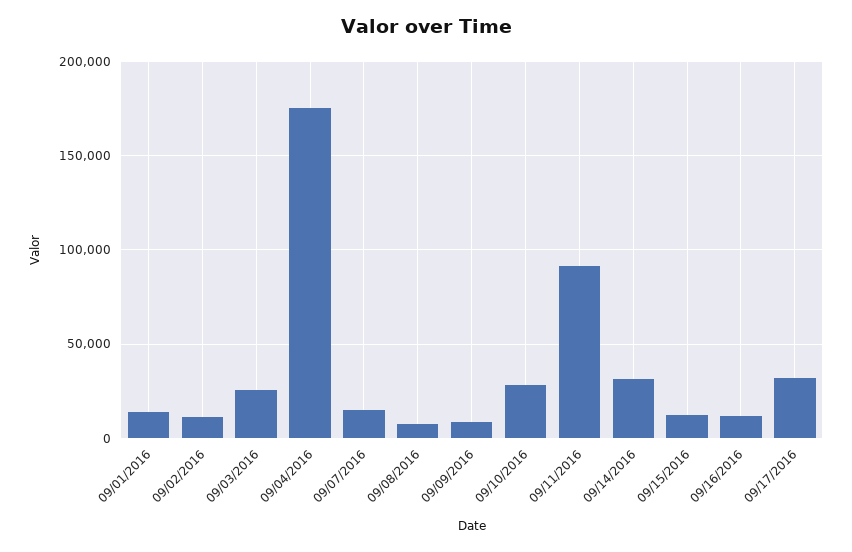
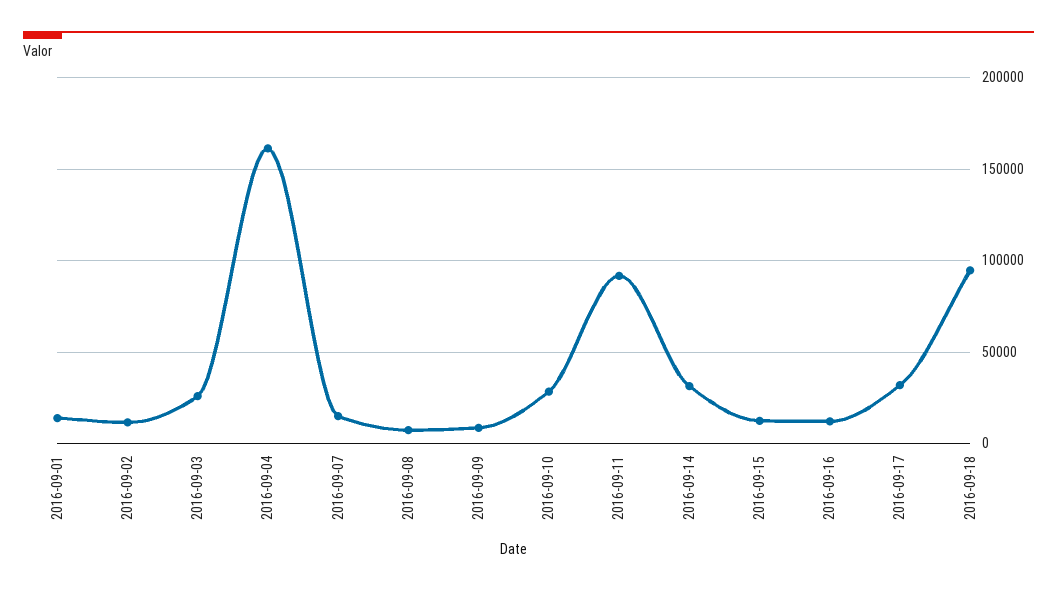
09/04/2016: 175000 -> 160000
2016-09-18: none -> 95000

